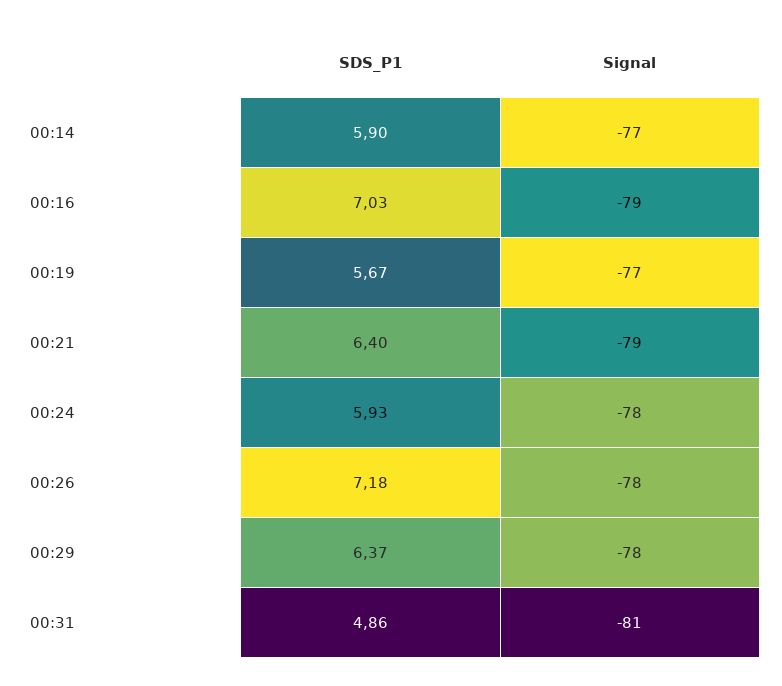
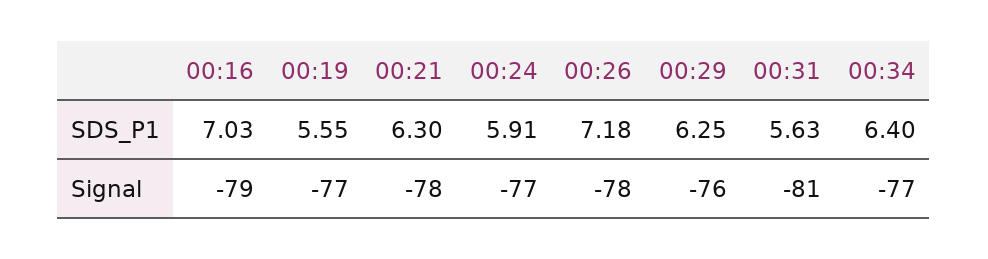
SDS_P1, 00:14: 5.9 -> none
Signal, 00:14: -77 -> none
SDS_P1, 00:19: 5.67 -> 5.55
SDS_P1, 00:21: 6.4 -> 6.3
Signal, 00:21: -79 -> -78
SDS_P1, 00:24: 5.93 -> 5.91
Signal, 00:24: -78 -> -77
SDS_P1, 00:29: 6.37 -> 6.25
Signal, 00:29: -78 -> -76
SDS_P1, 00:31: 4.86 -> 5.63
SDS_P1, 00:34: none -> 6.4
Signal, 00:34: none -> -77

